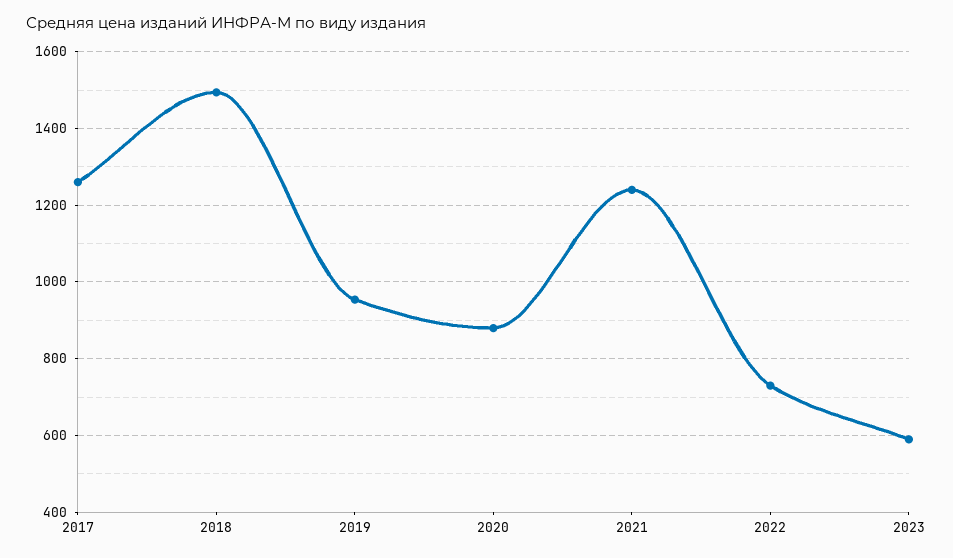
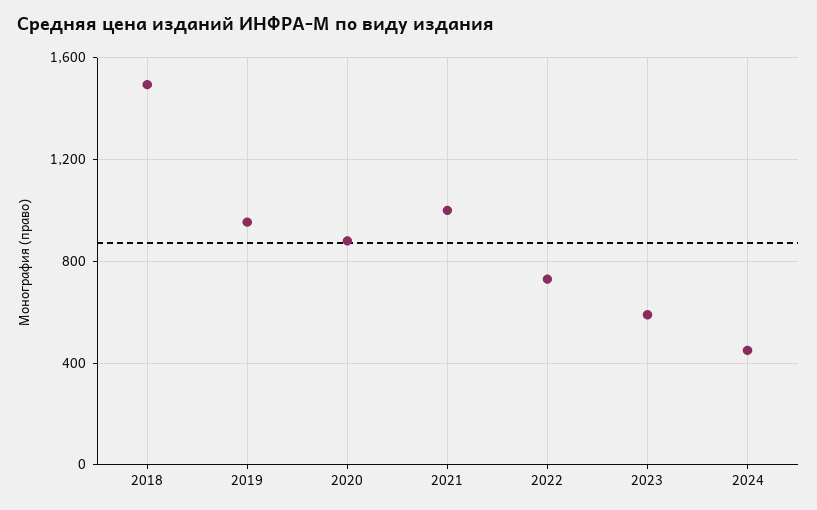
2017: 1260 -> none
2021: 1240 -> 1000
2024: none -> 450

